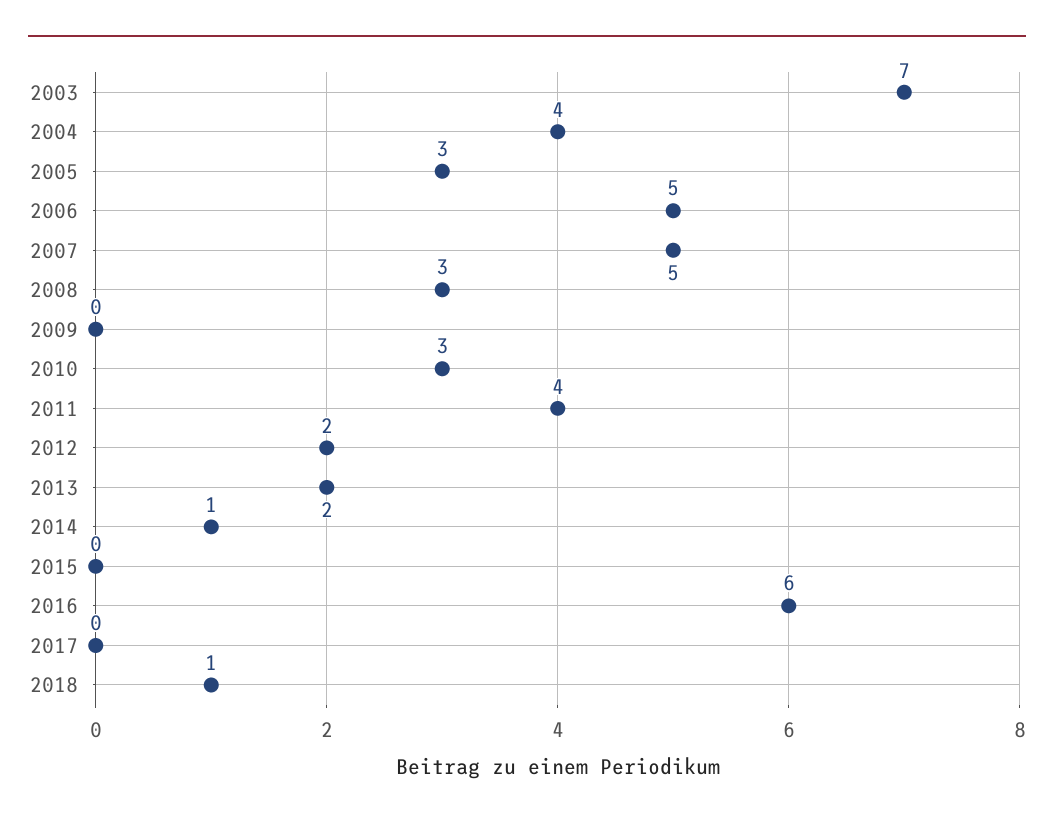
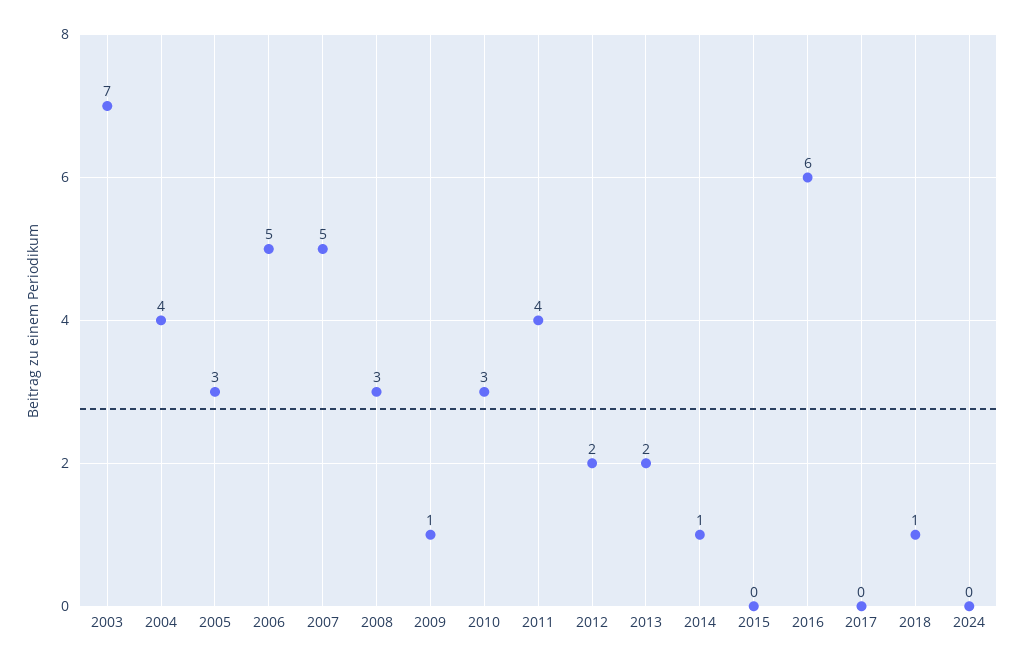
2009: 0 -> 1
2024: none -> 0

